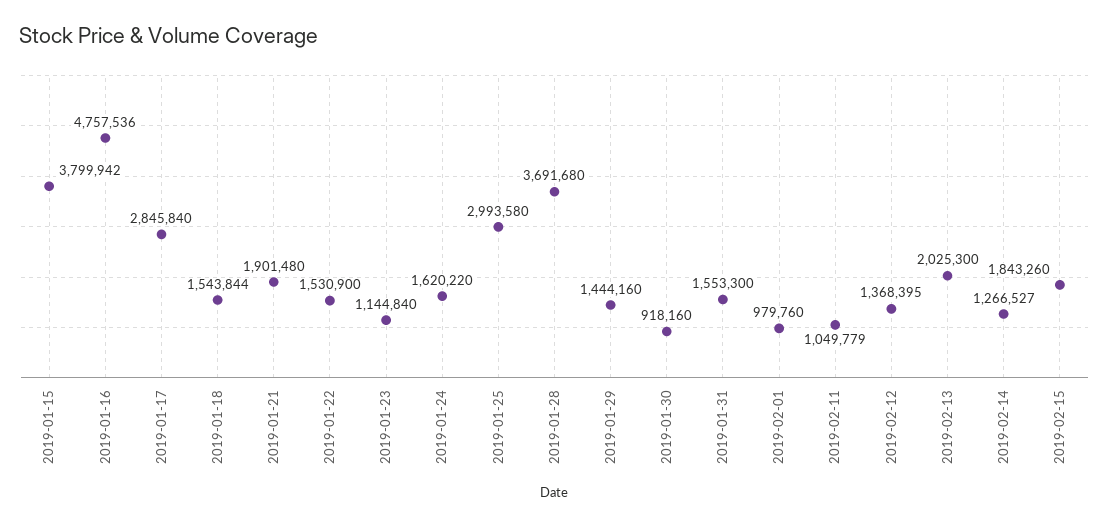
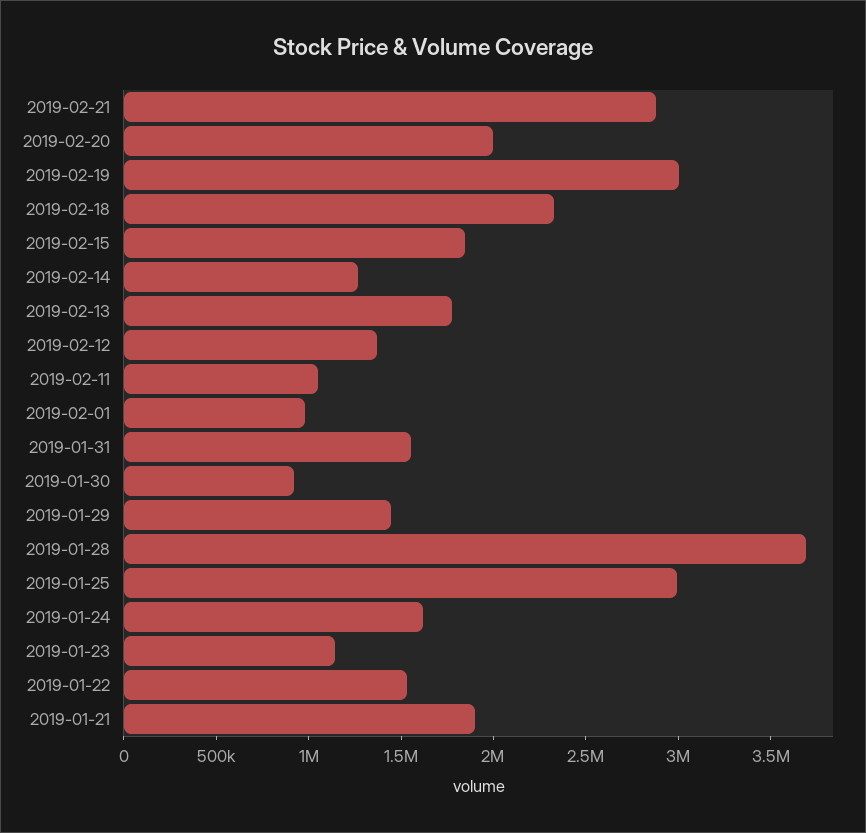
2019-01-15: 3799942 -> none
2019-01-16: 4757536 -> none
2019-01-17: 2845840 -> none
2019-01-18: 1543844 -> none
2019-02-13: 2025300 -> 1800000
2019-02-21: none -> 2900000
2019-02-20: none -> 2000000
2019-02-19: none -> 3000000
2019-02-18: none -> 2300000

